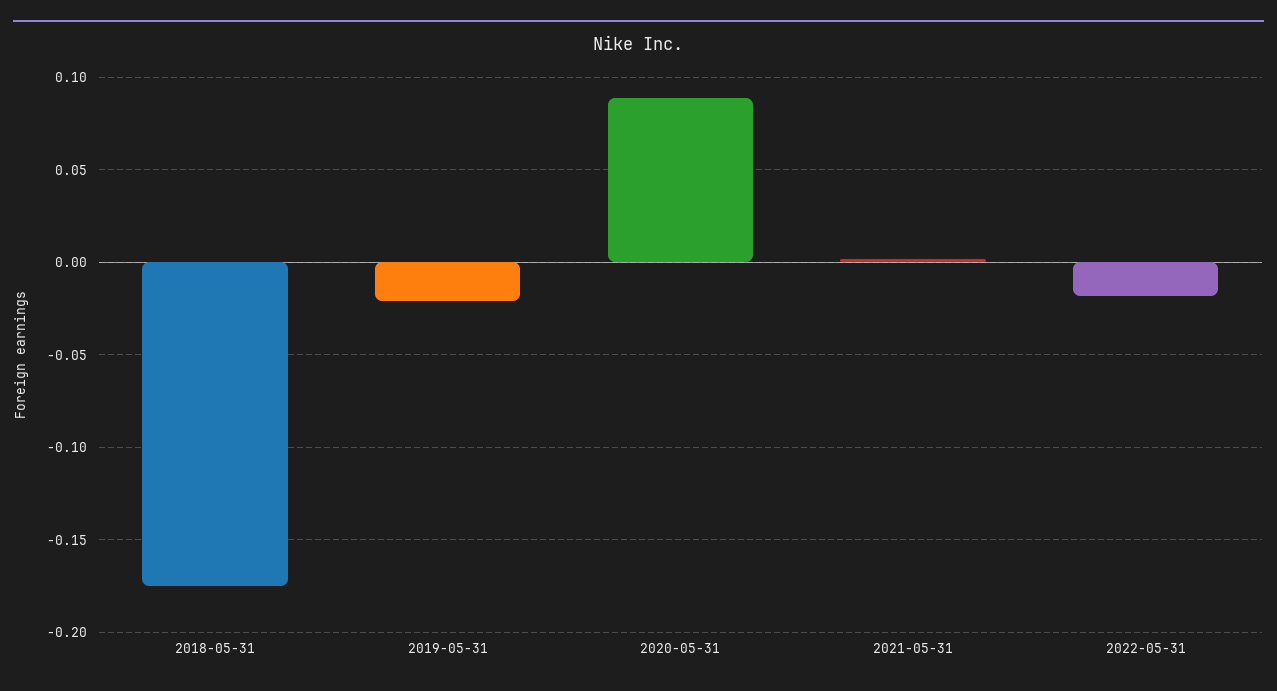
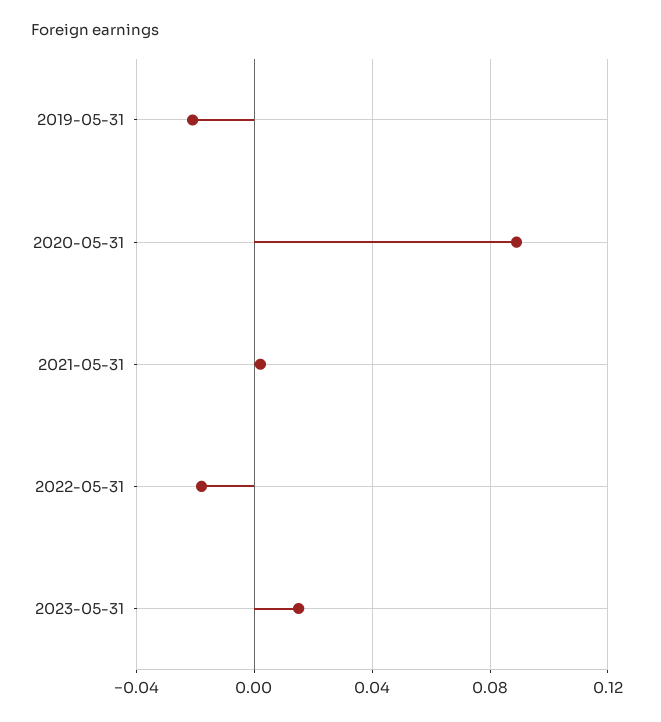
2018-05-31: -0.175 -> none
2023-05-31: none -> 0.015

